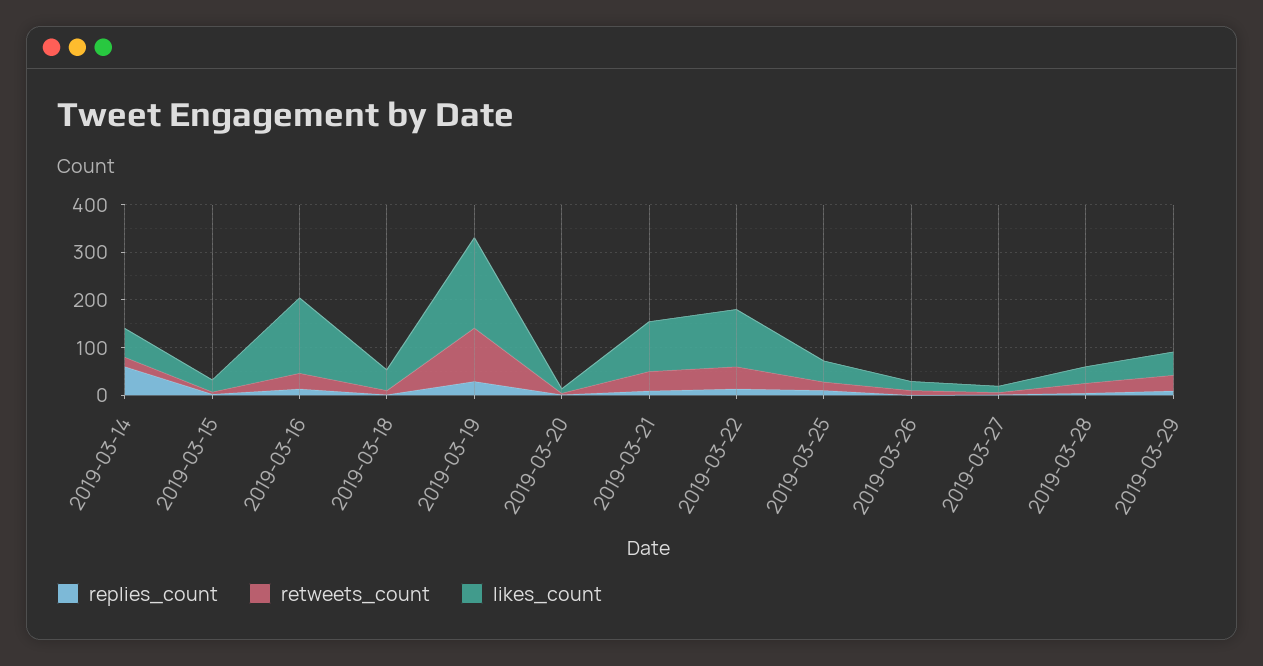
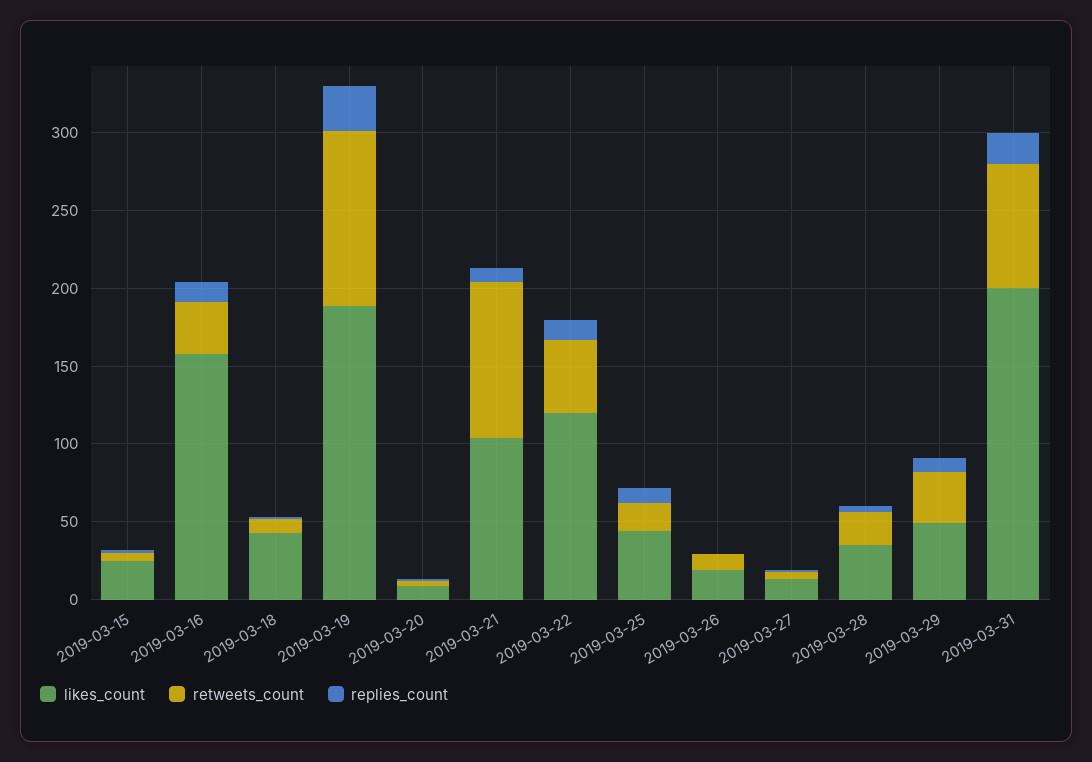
replies_count, 2019-03-14: 60 -> none
retweets_count, 2019-03-14: 20 -> none
likes_count, 2019-03-14: 60 -> none
retweets_count, 2019-03-21: 40 -> 100
likes_count, 2019-03-31: none -> 200
retweets_count, 2019-03-31: none -> 80
replies_count, 2019-03-31: none -> 20

